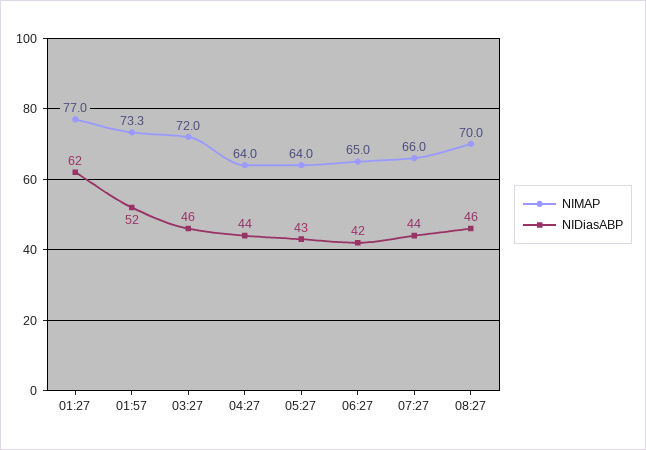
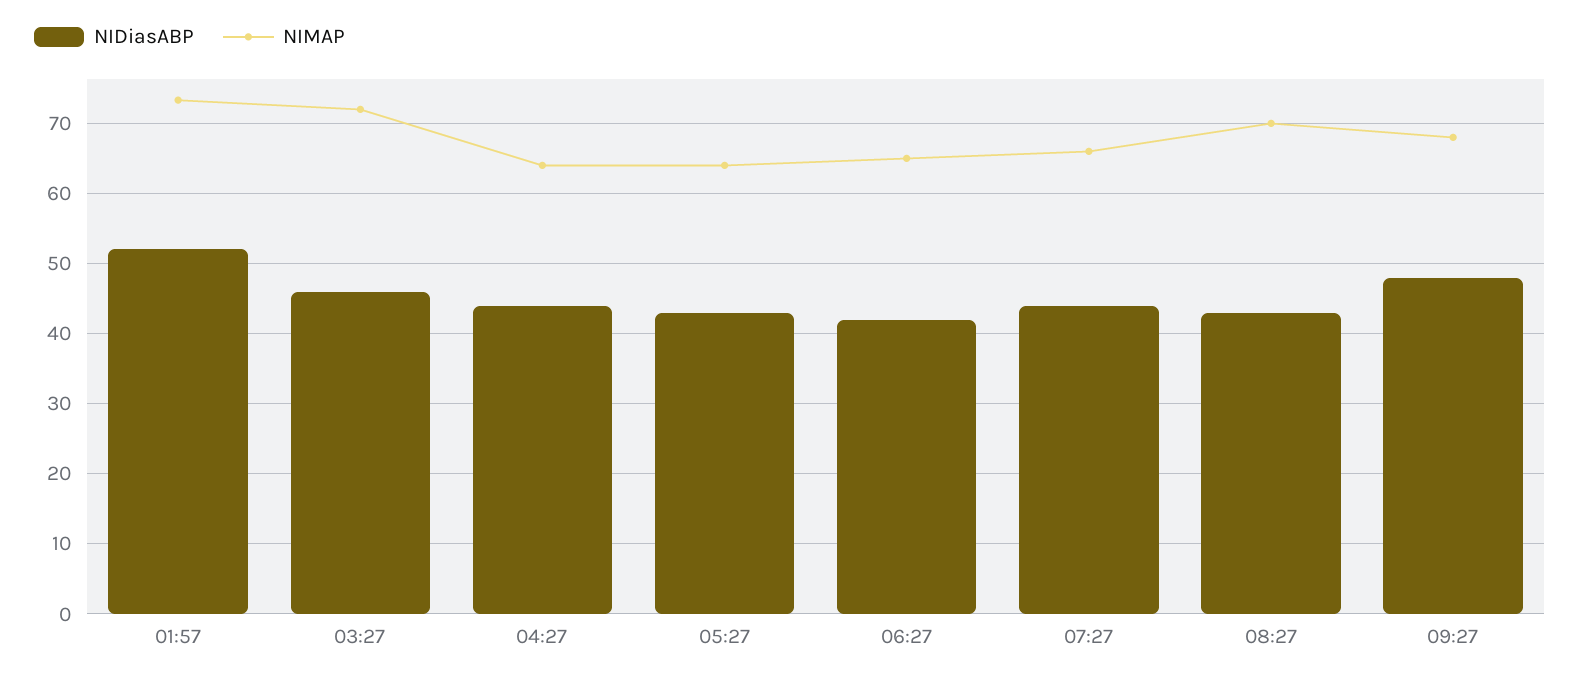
NIMAP, 01:27: 77 -> none
NIDiasABP, 01:27: 62 -> none
NIDiasABP, 08:27: 46 -> 43
NIDiasABP, 09:27: none -> 48
NIMAP, 09:27: none -> 68

